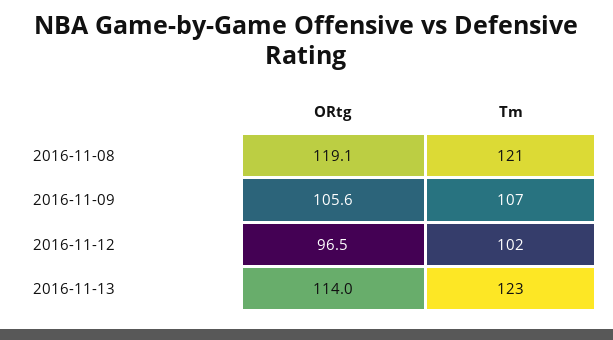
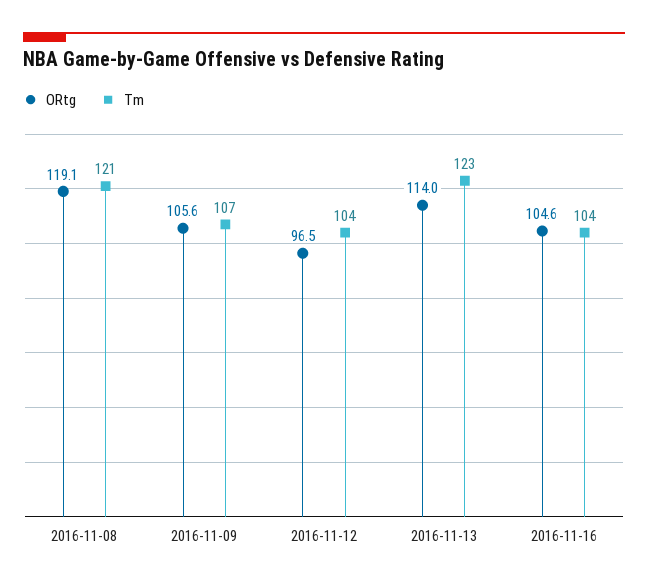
Tm, 2016-11-12: 102 -> 104
ORtg, 2016-11-16: none -> 104.6
Tm, 2016-11-16: none -> 104

